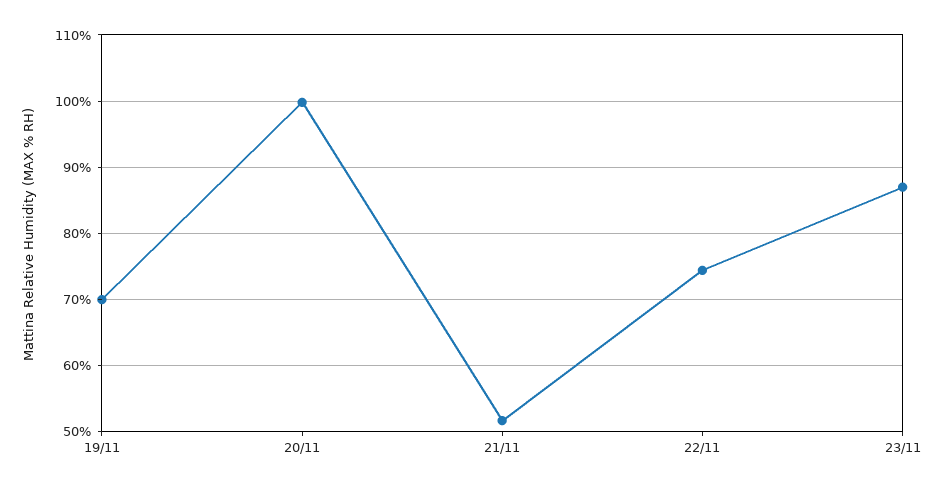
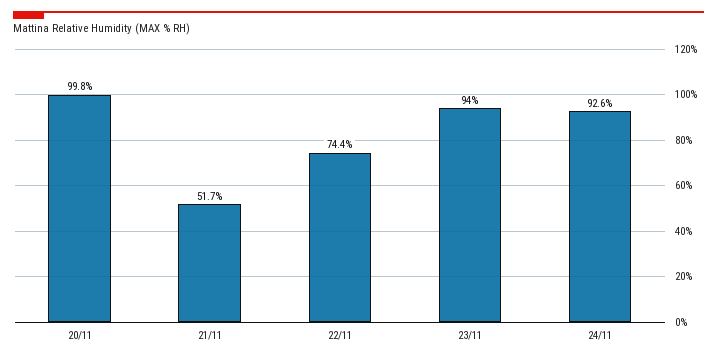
19/11: 70 -> none
23/11: 87 -> 94
24/11: none -> 92.6

